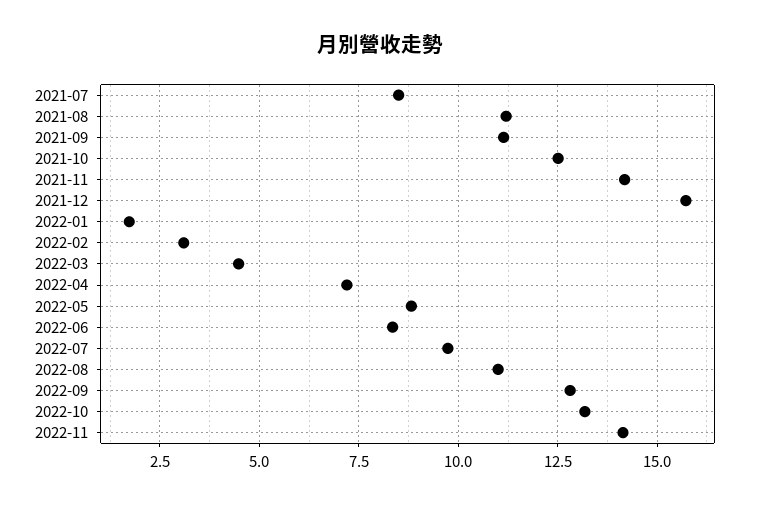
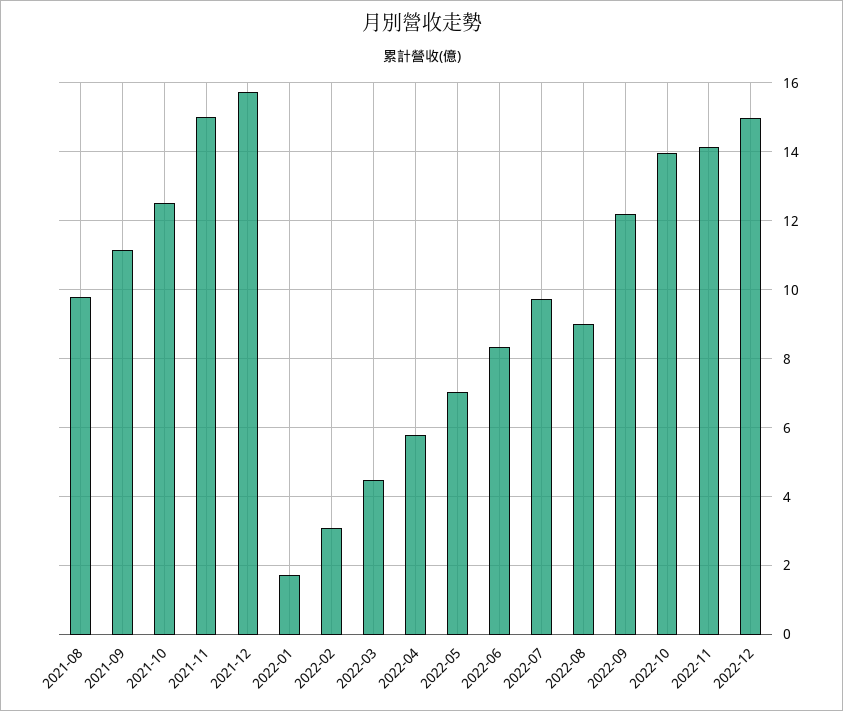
2021-07: 8.5 -> none
2021-08: 11.25 -> 9.8
2021-11: 14.25 -> 15
2022-04: 7.25 -> 5.8
2022-05: 8.75 -> 7
2022-08: 11 -> 9
2022-09: 12.75 -> 12.2
2022-10: 13.25 -> 14
2022-12: none -> 15

